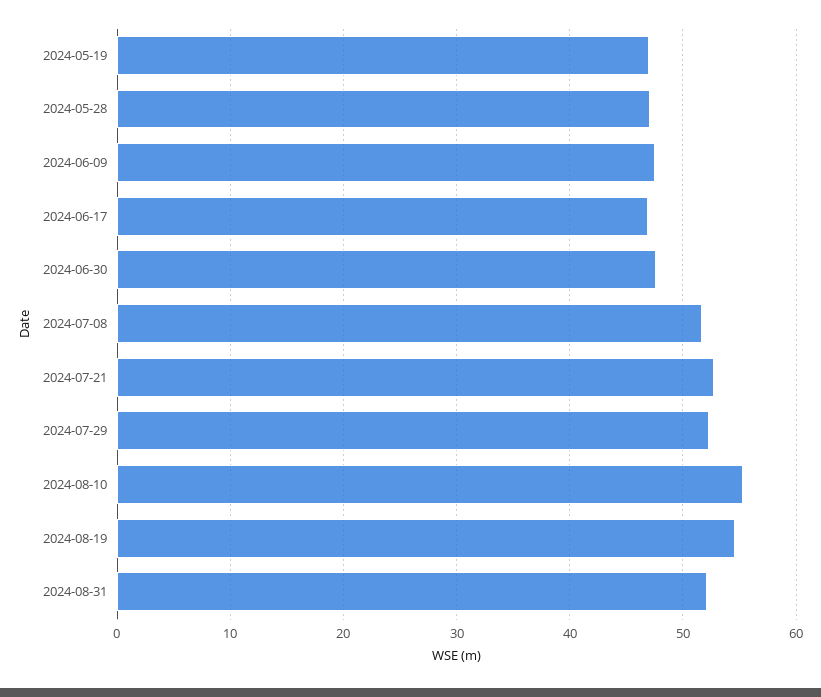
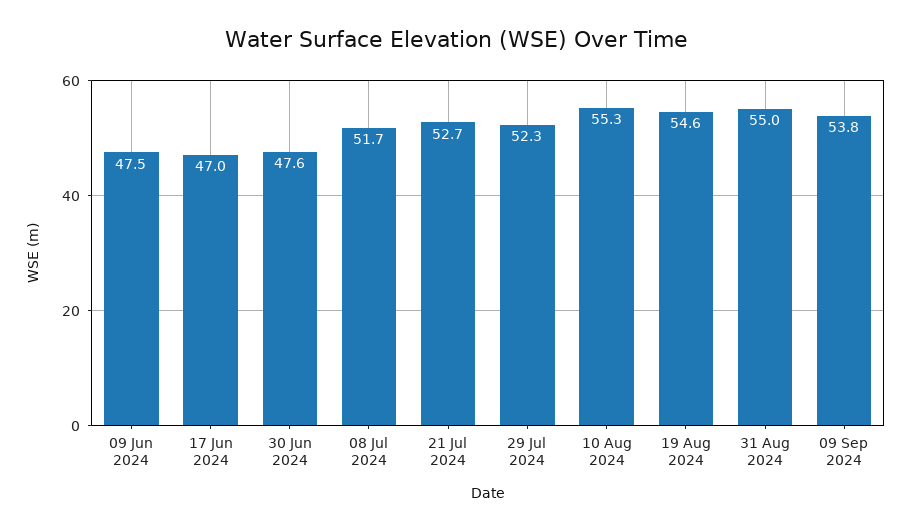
2024-05-19: 47 -> none
2024-05-28: 47 -> none
2024-08-31: 52 -> 55
09 Sep 2024: none -> 53.8

